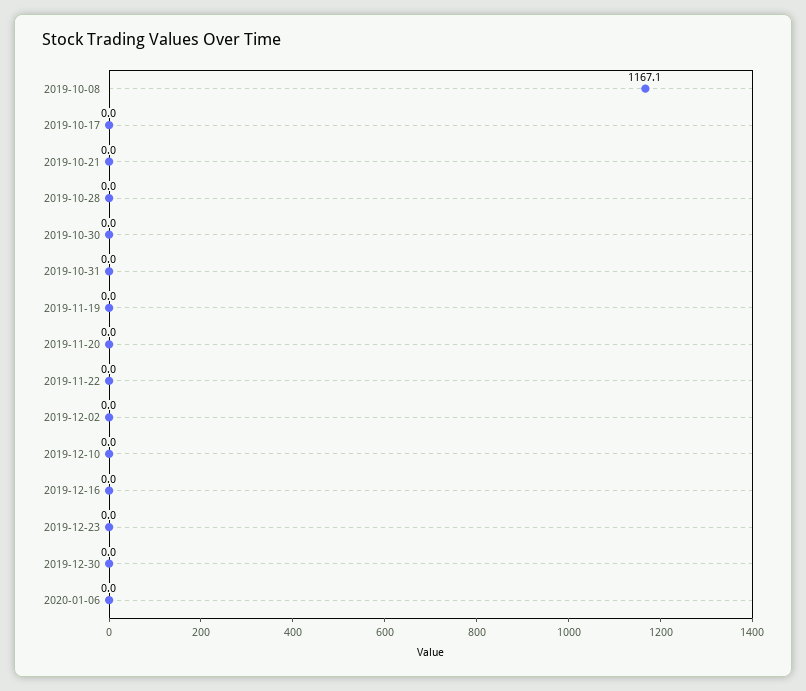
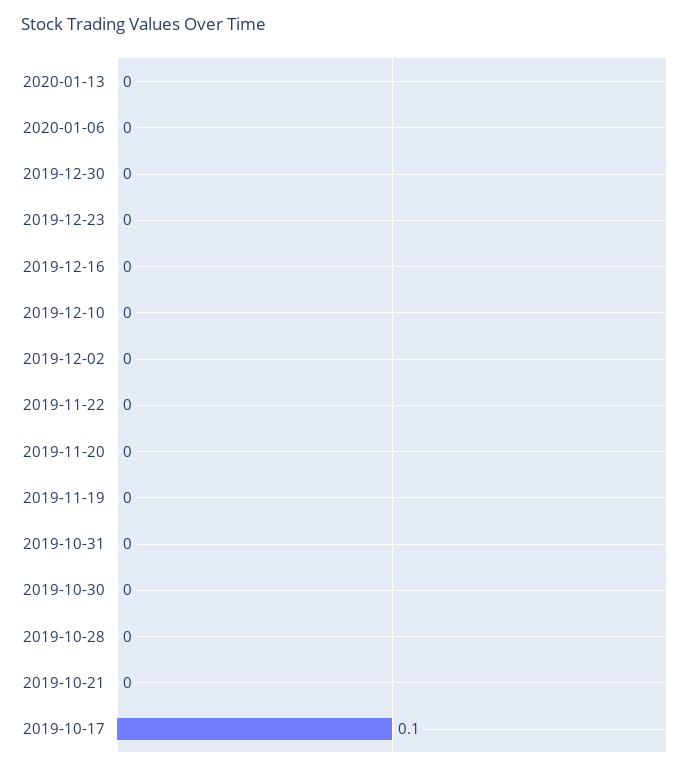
2019-10-08: 1167.1 -> none
2019-10-17: 0 -> 0.1
2020-01-13: none -> 0

